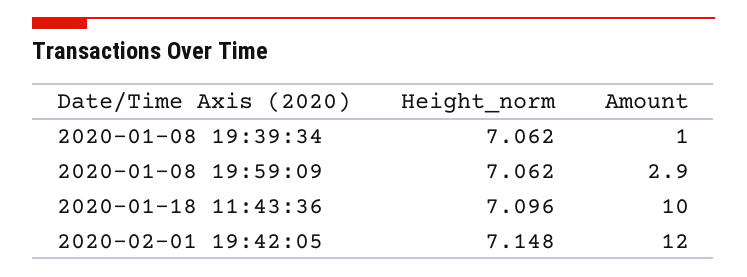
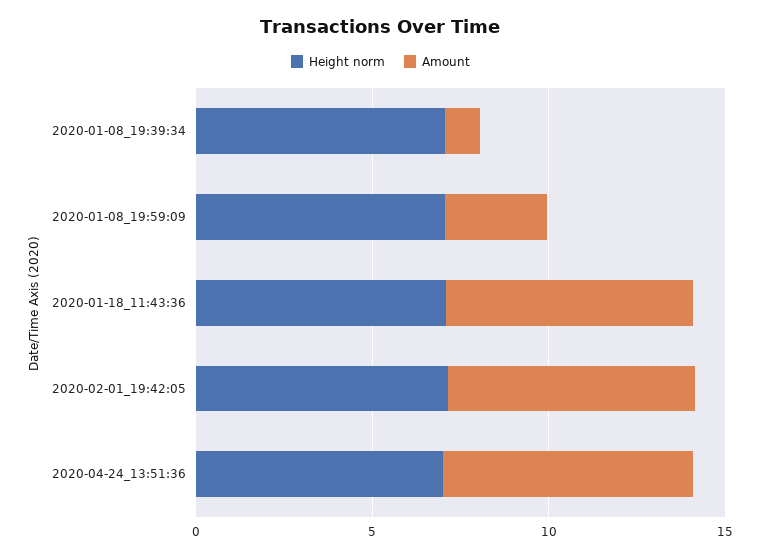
Amount, 2020-01-18 11:43:36: 10 -> 7
Amount, 2020-02-01 19:42:05: 12 -> 7
Height_norm, 2020-04-24_13:51:36: none -> 7
Amount, 2020-04-24_13:51:36: none -> 7

